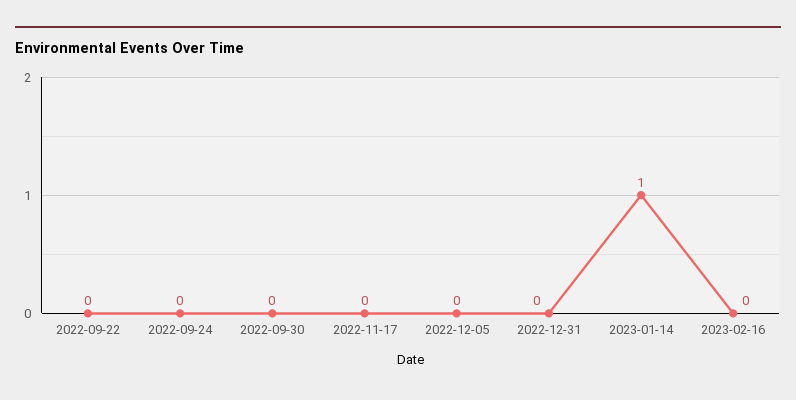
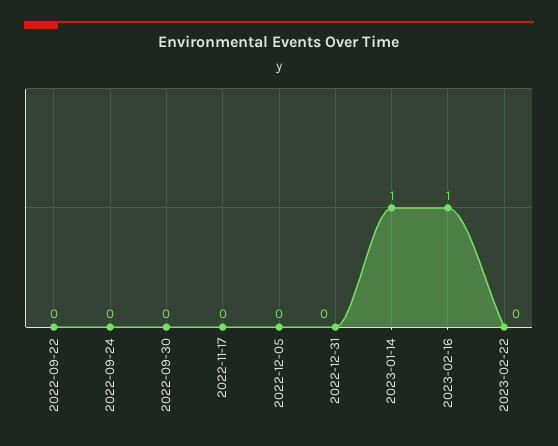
2023-02-16: 0 -> 1
2023-02-22: none -> 0

